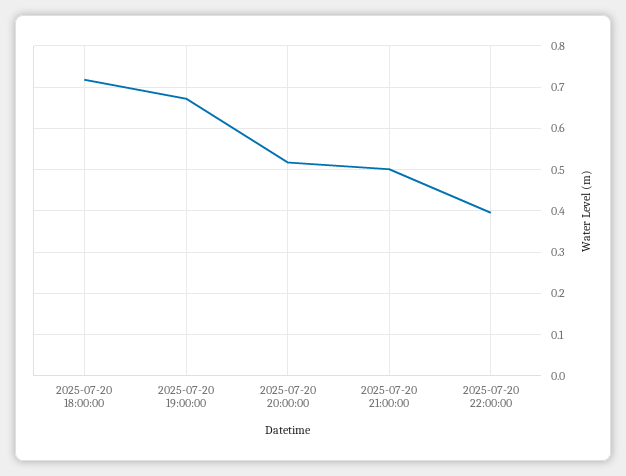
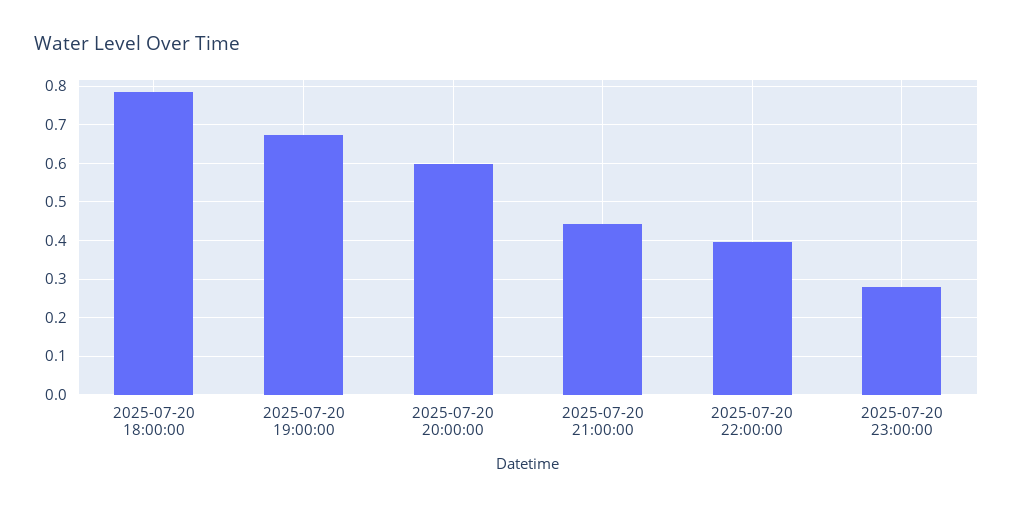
2025-07-20 18:00:00: 0.72 -> 0.78
2025-07-20 20:00:00: 0.52 -> 0.6
2025-07-20 21:00:00: 0.5 -> 0.44
2025-07-20 23:00:00: none -> 0.28

